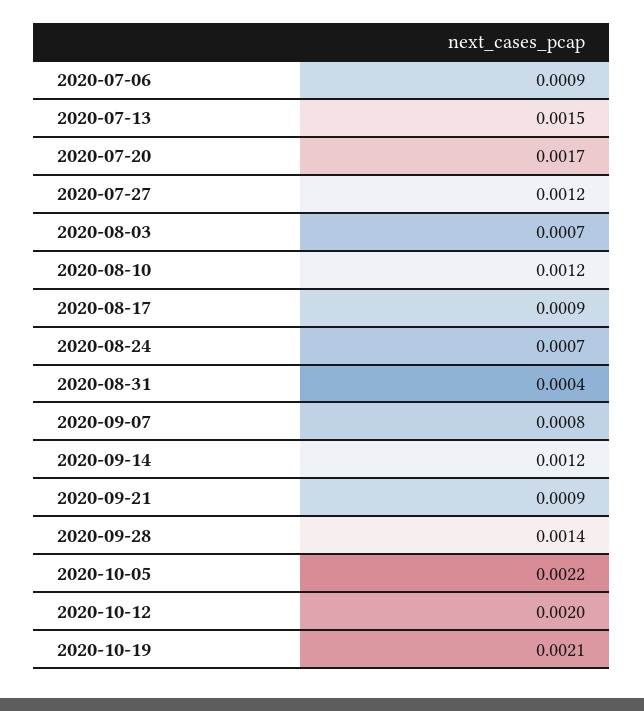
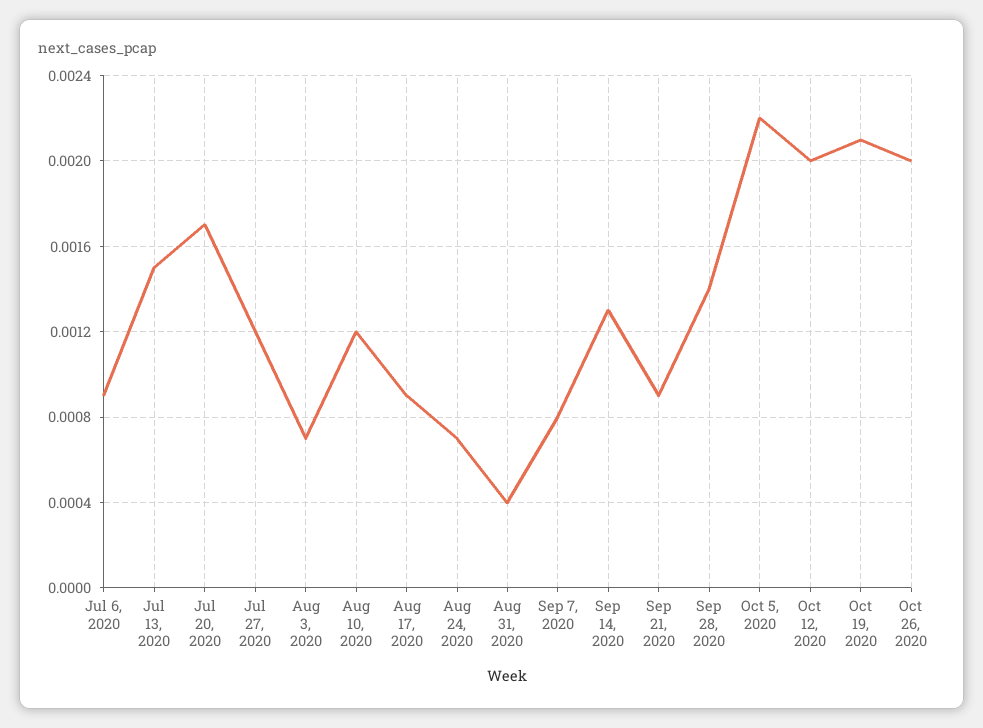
2020-09-14: 0.0012 -> 0.0013
Oct 26, 2020: none -> 0.002

